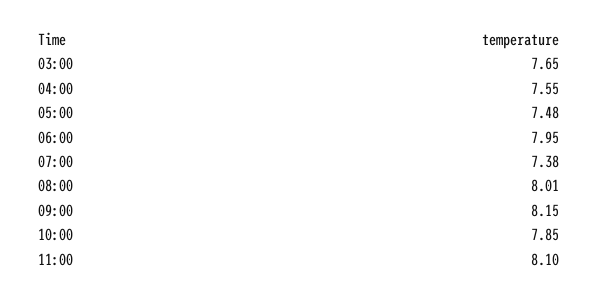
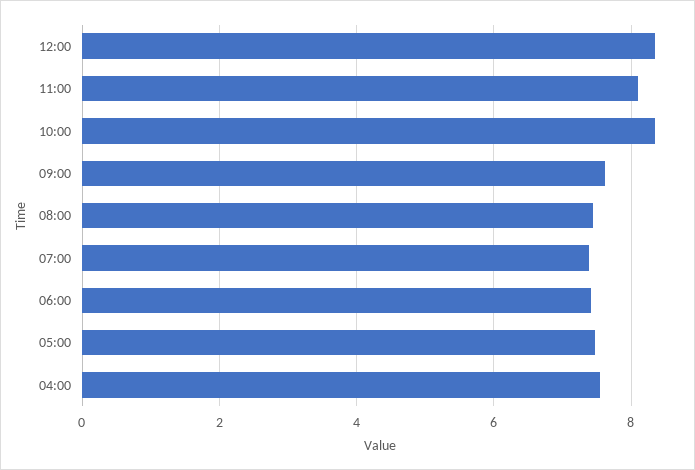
03:00: 7.65 -> none
06:00: 7.95 -> 7.4
08:00: 8.01 -> 7.4
09:00: 8.15 -> 7.6
10:00: 7.85 -> 8.4
12:00: none -> 8.4

